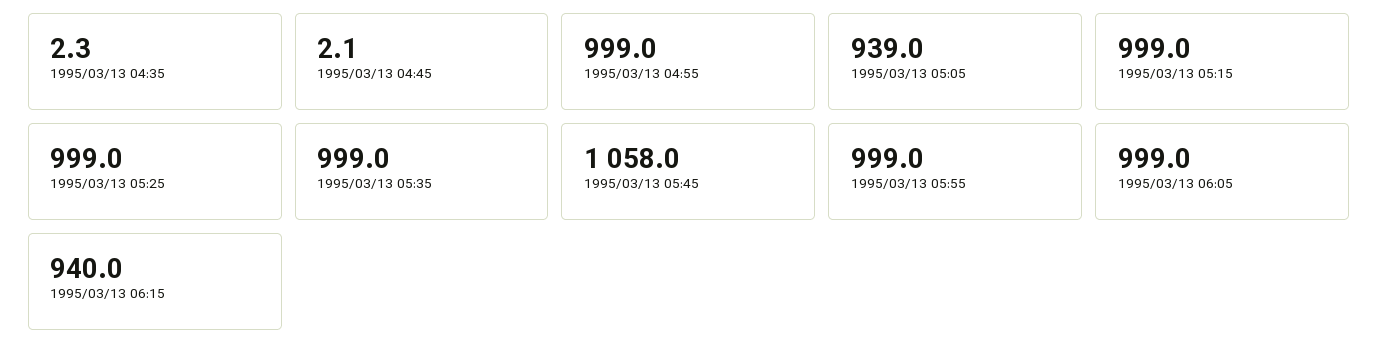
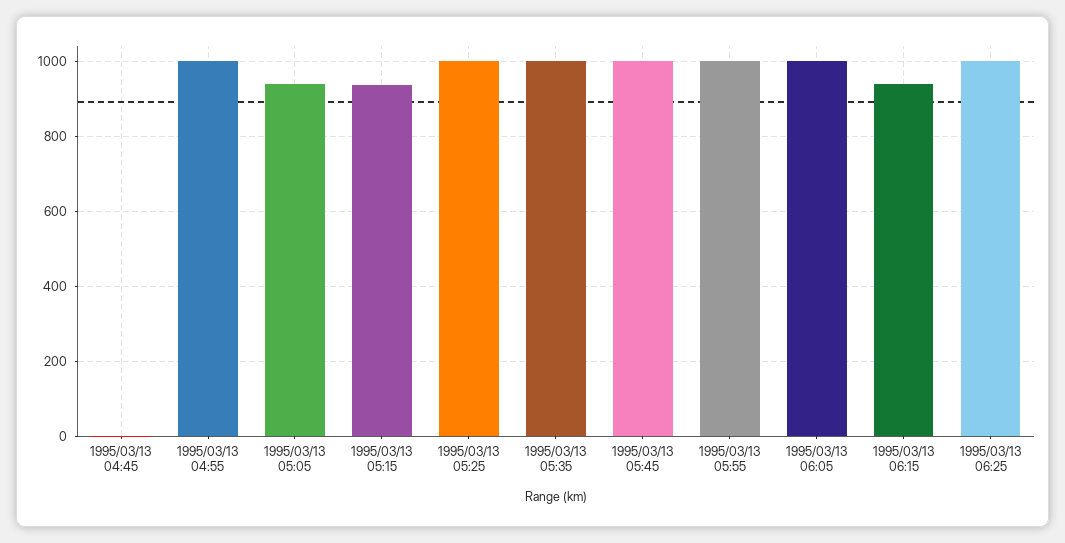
1995/03/13 04:35: 2.3 -> none
1995/03/13 05:15: 999 -> 940
1995/03/13 05:45: 1058 -> 1000
1995/03/13 06:25: none -> 1000

